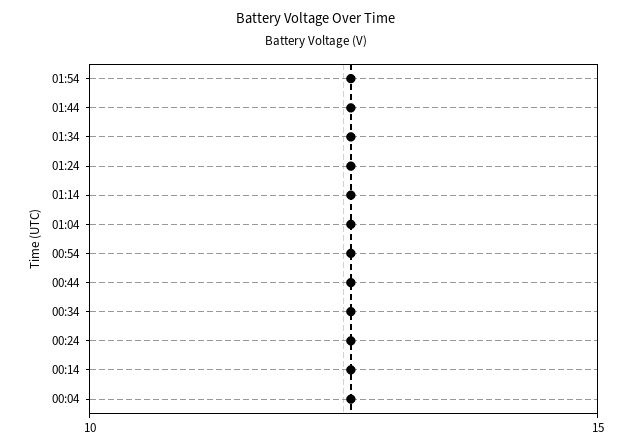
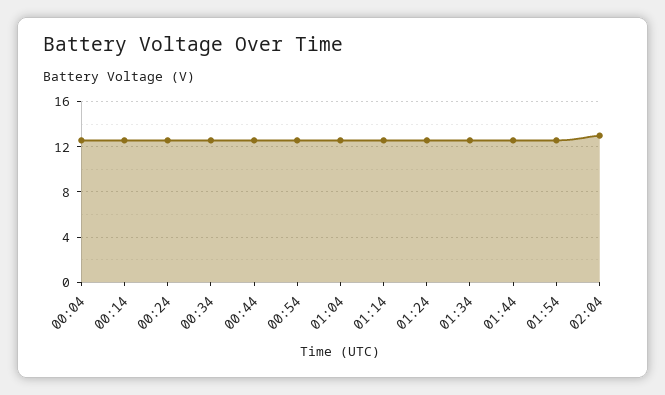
02:04: none -> 13

